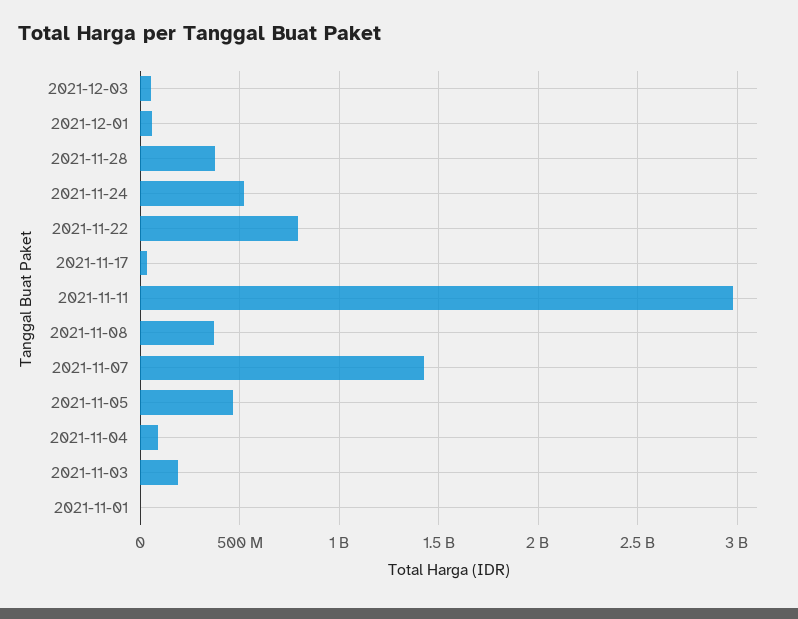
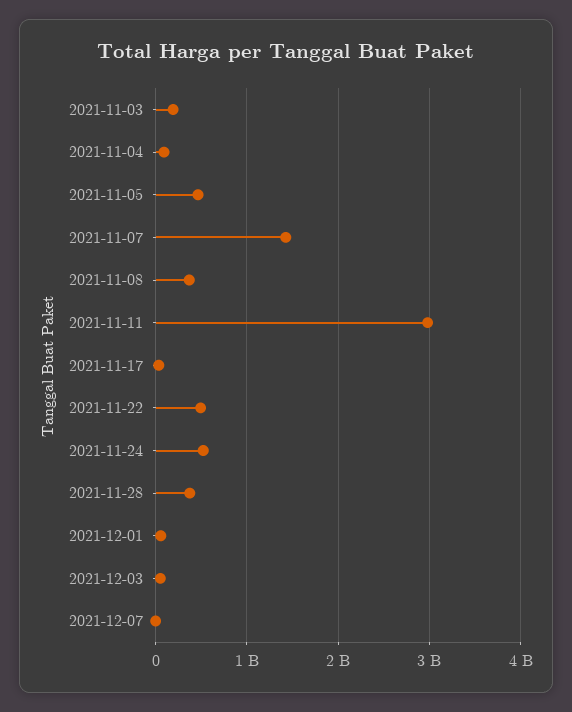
2021-11-22: 800000000 -> 500000000
2021-11-01: 0 -> none
2021-12-07: none -> 0

